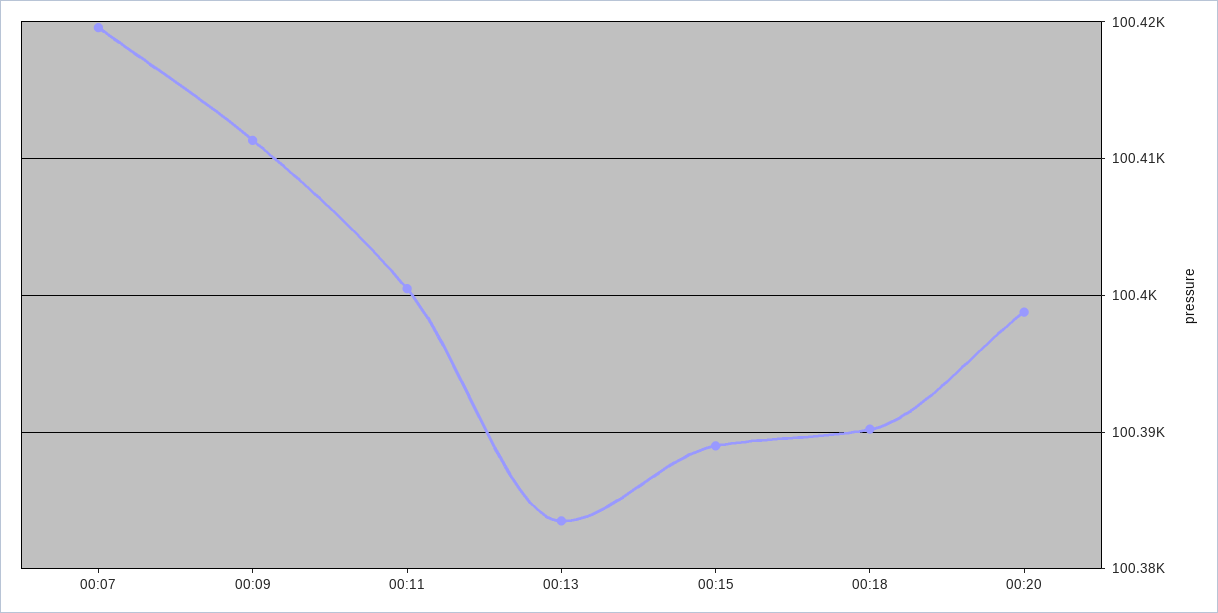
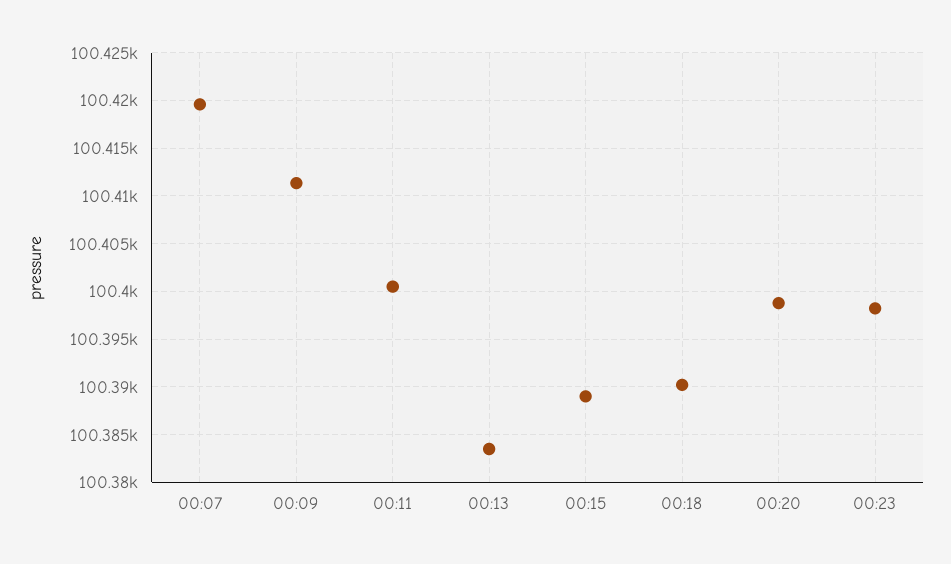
00:23: none -> 100398

